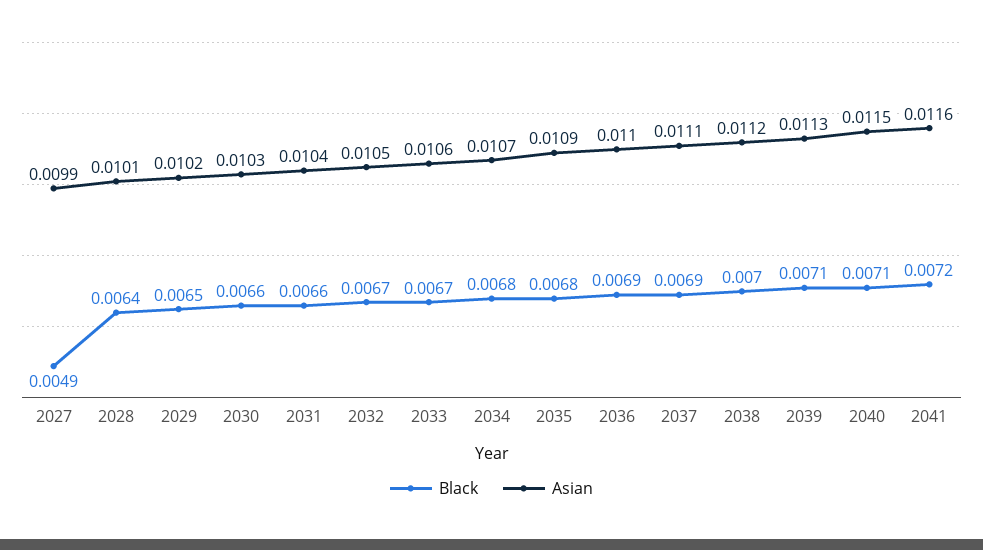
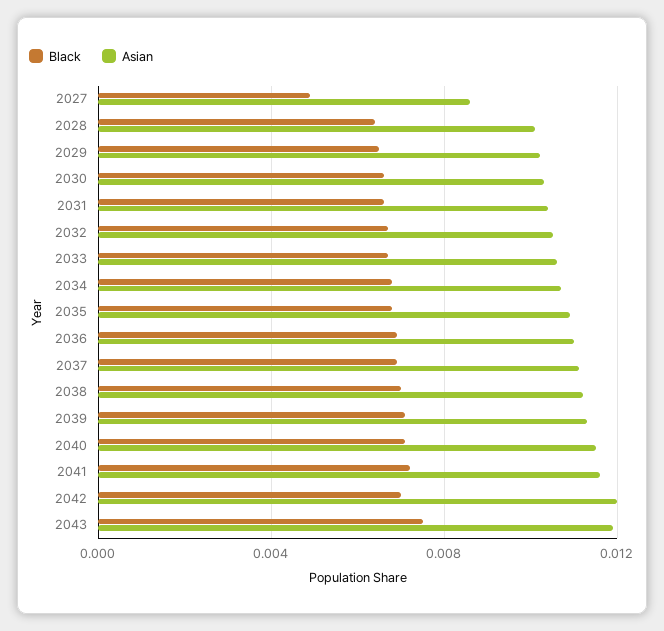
Asian, 2027: 0.0099 -> 0.0085
Black, 2042: none -> 0.007
Asian, 2042: none -> 0.012
Black, 2043: none -> 0.0075
Asian, 2043: none -> 0.012

